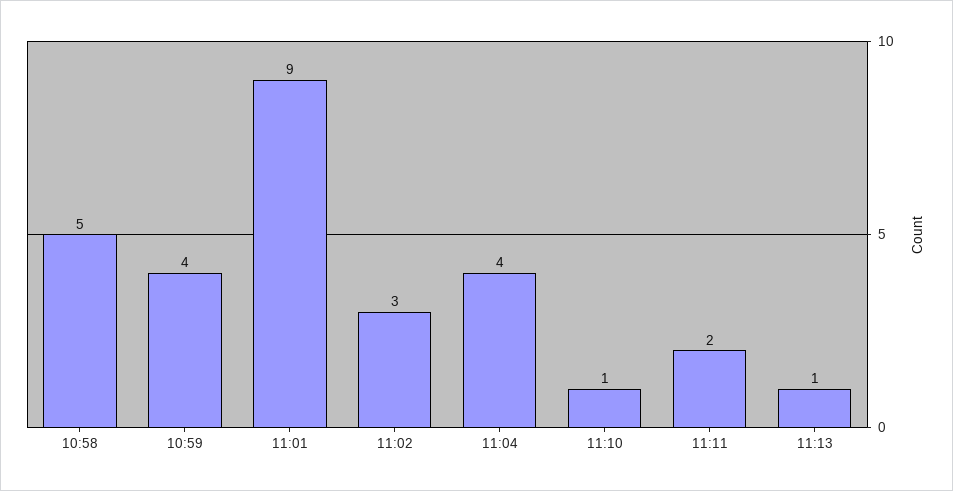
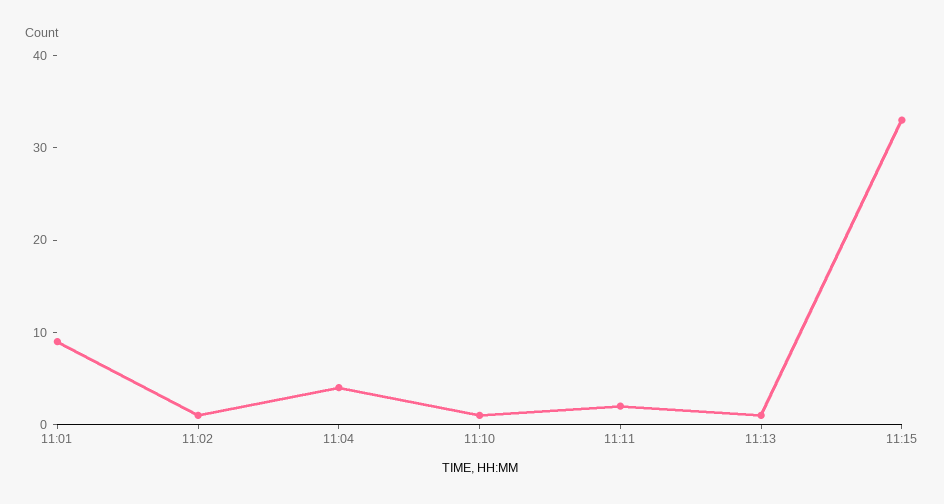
10:58: 5 -> none
10:59: 4 -> none
11:02: 3 -> 1
11:15: none -> 33

